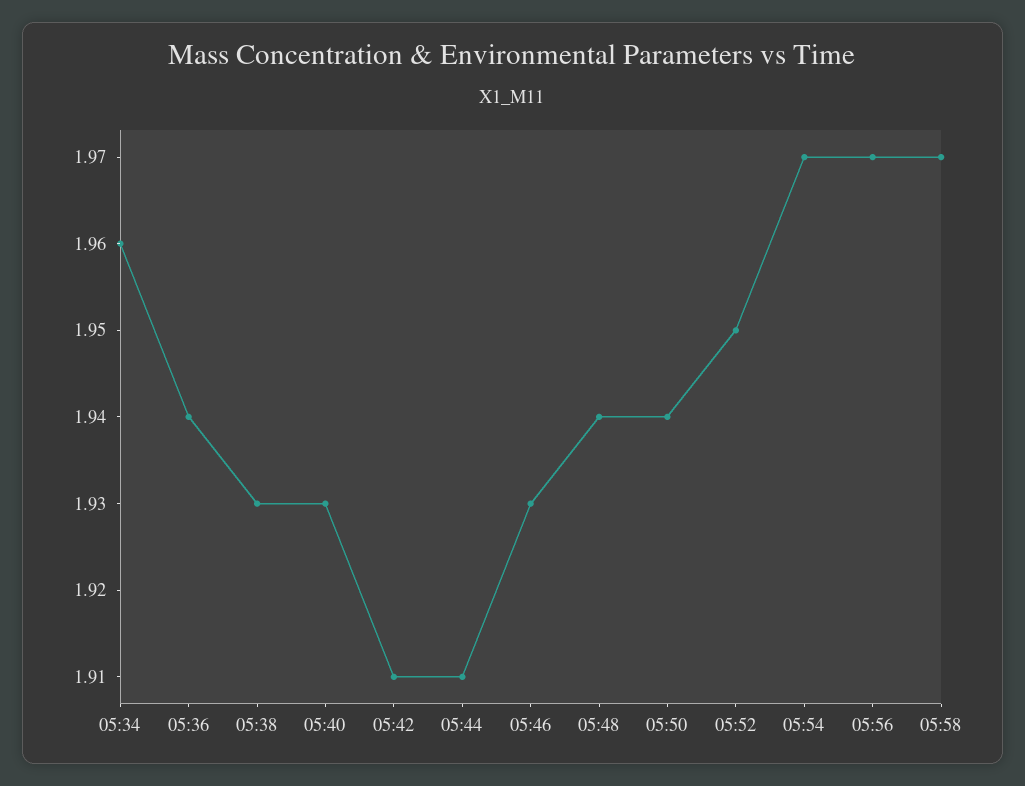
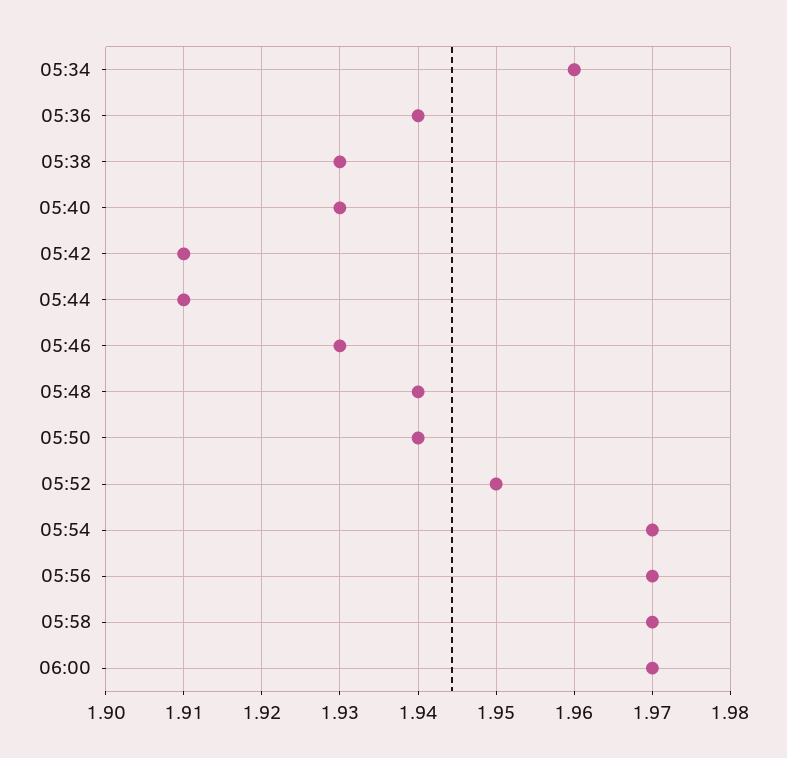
06:00: none -> 1.97

